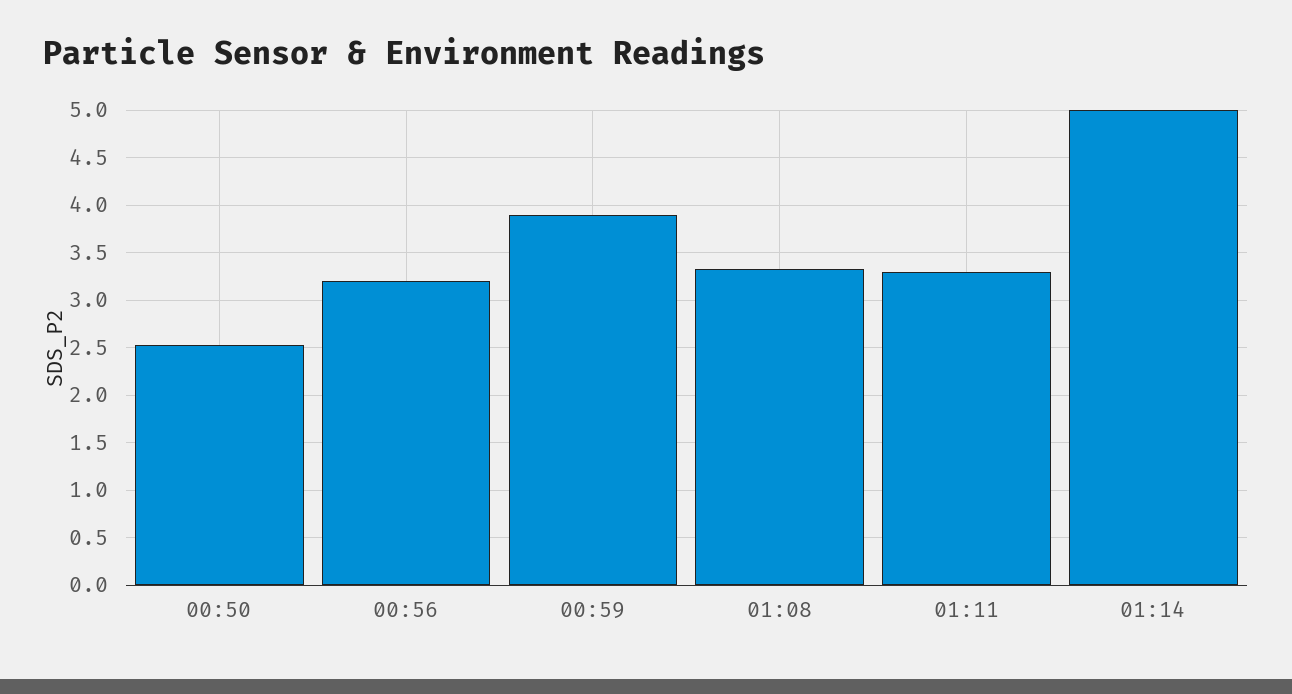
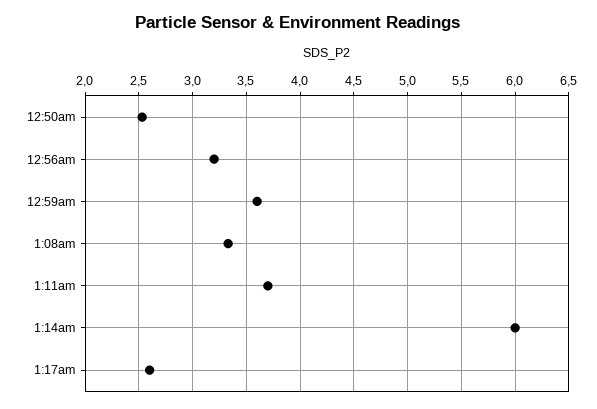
00:59: 3.9 -> 3.6
01:11: 3.3 -> 3.7
01:14: 5 -> 6
1:17am: none -> 2.6

